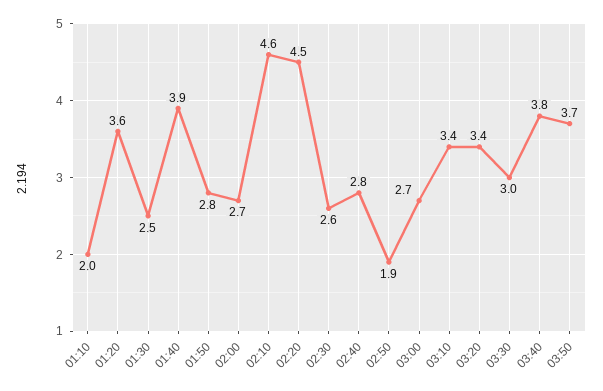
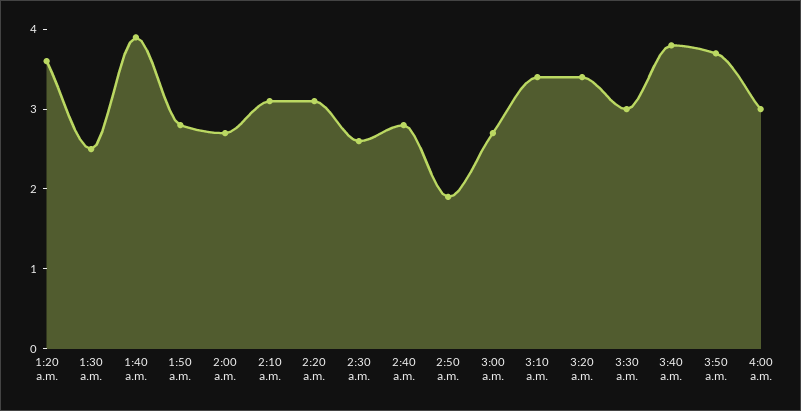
01:10: 2 -> none
02:10: 4.6 -> 3
02:20: 4.5 -> 3
4:00 a.m.: none -> 3

